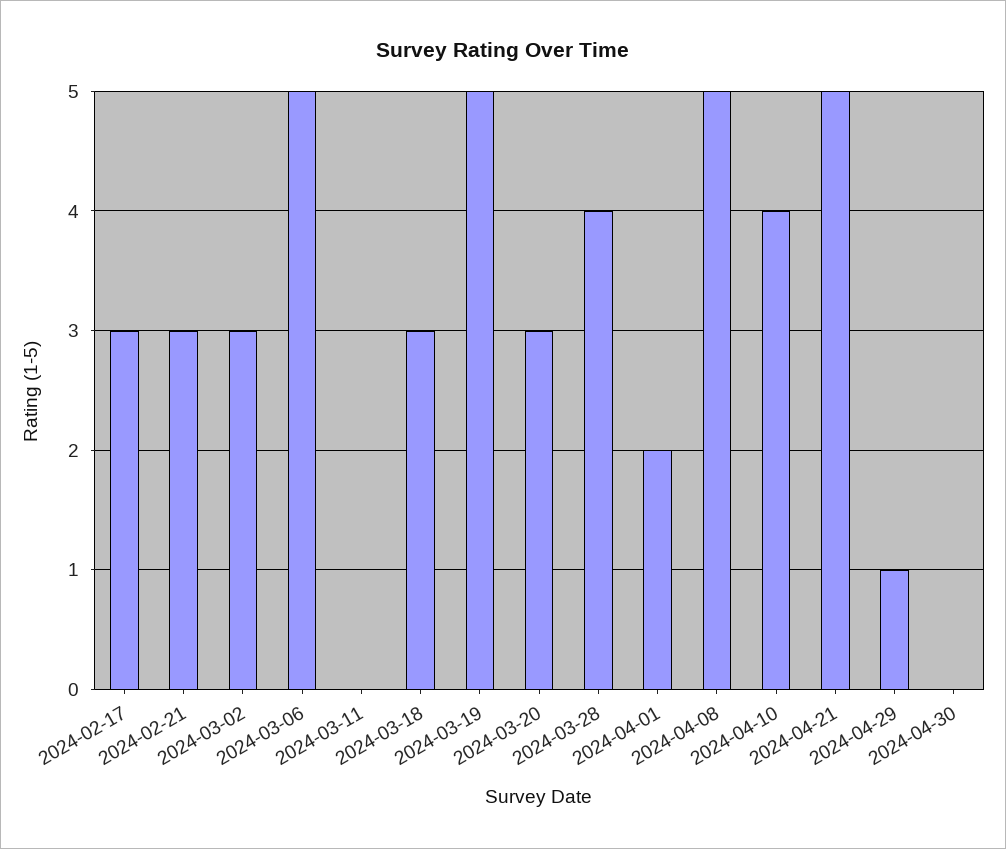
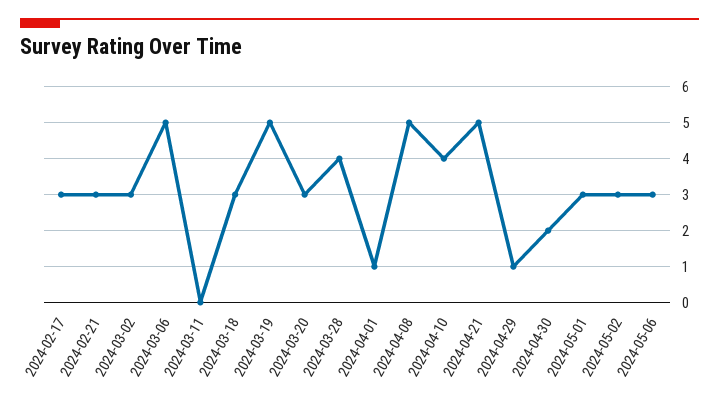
2024-04-01: 2 -> 1
2024-04-30: 0 -> 2
2024-05-01: none -> 3
2024-05-02: none -> 3
2024-05-06: none -> 3

